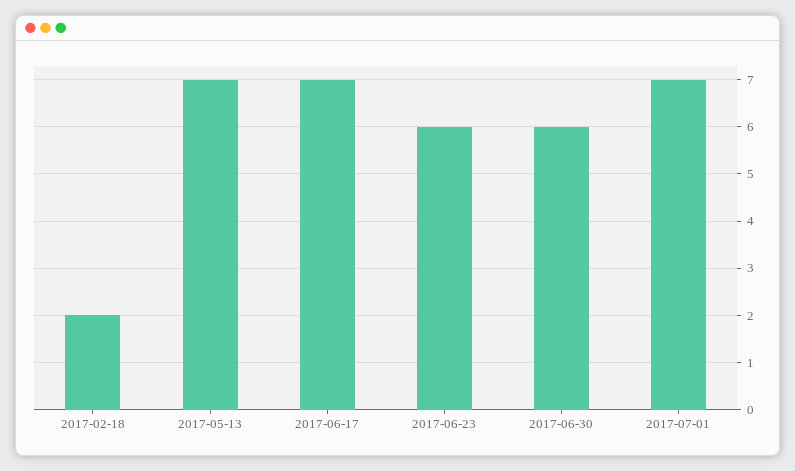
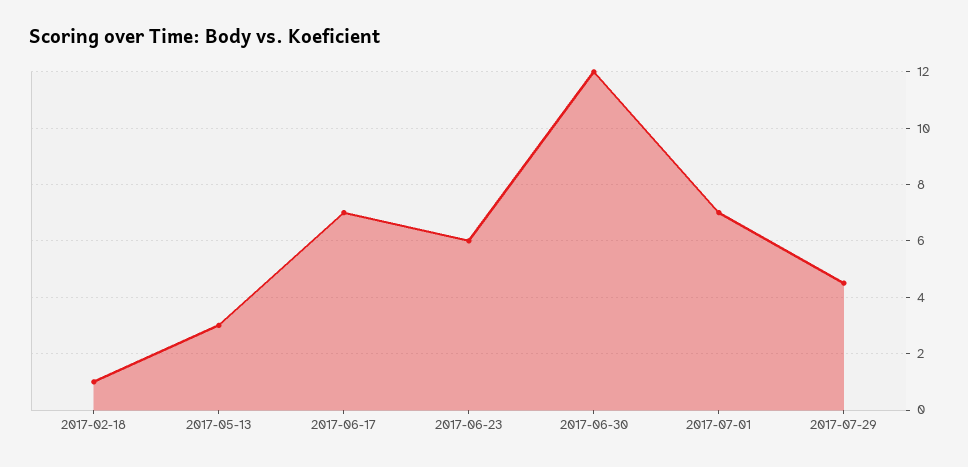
2017-02-18: 2 -> 1
2017-05-13: 7 -> 3
2017-06-30: 6 -> 12
2017-07-29: none -> 4.5

